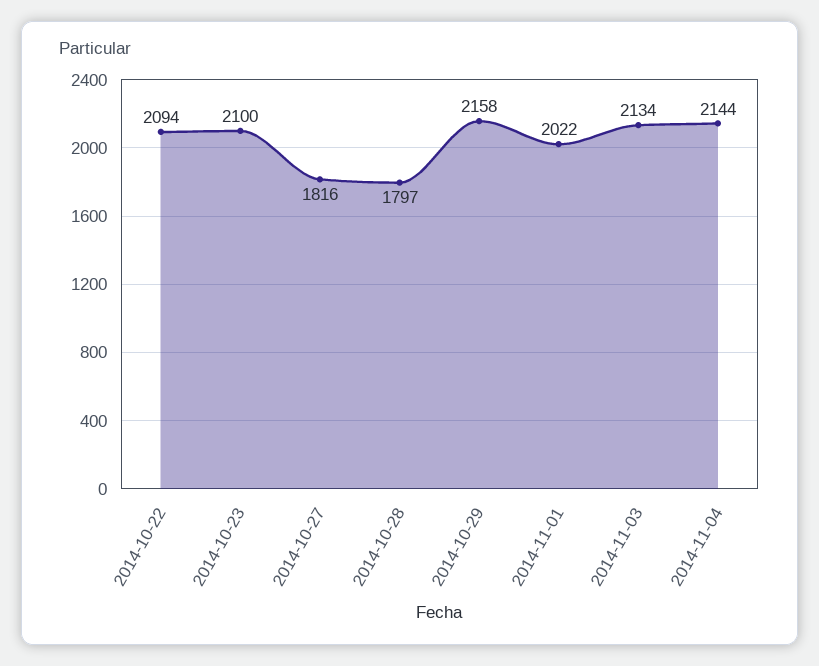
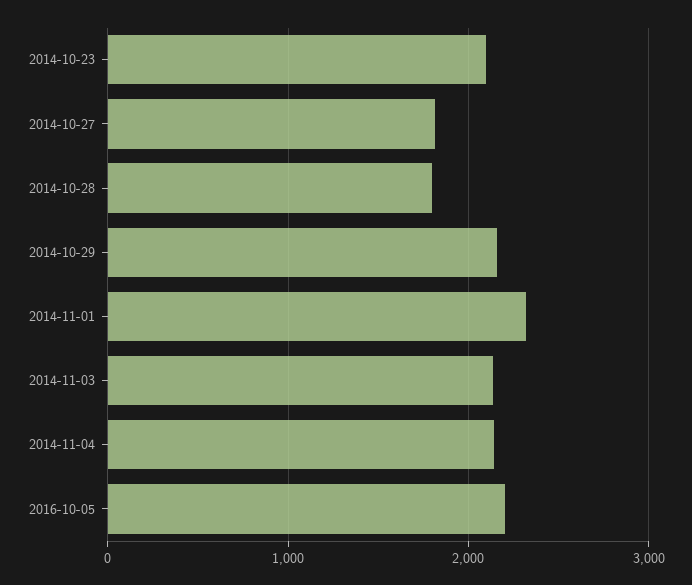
2014-10-22: 2094 -> none
2014-11-01: 2022 -> 2300
2016-10-05: none -> 2200

